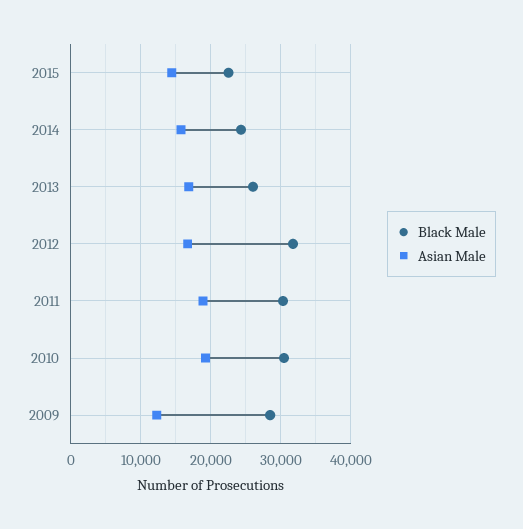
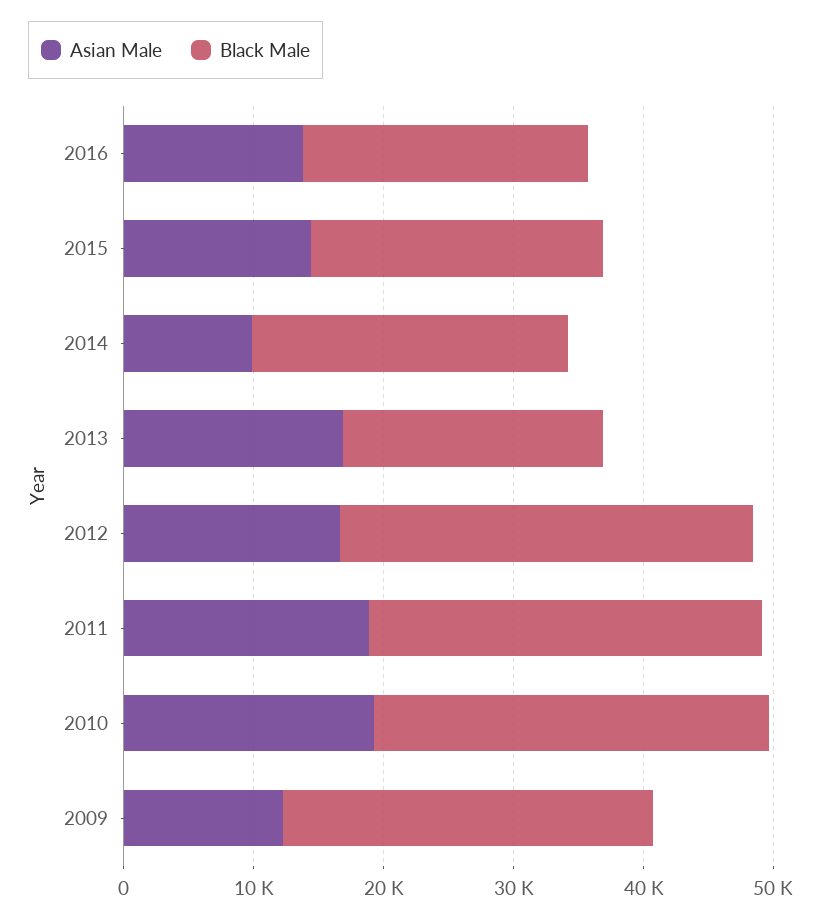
Asian Male, 2014: 16000 -> 10000
Black Male, 2013: 26000 -> 20000
Asian Male, 2016: none -> 14000
Black Male, 2016: none -> 22000

